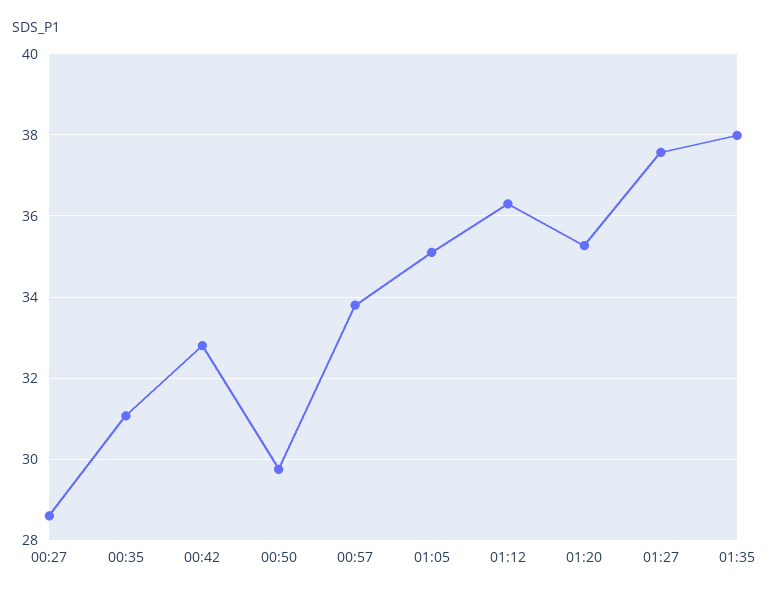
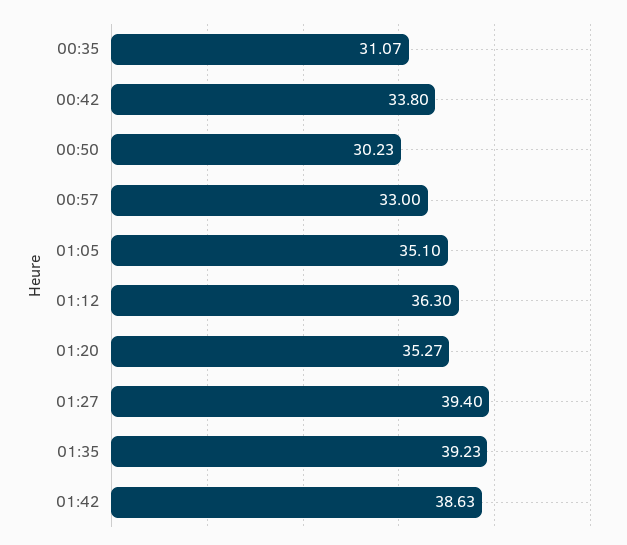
00:27: 28.6 -> none
00:42: 32.8 -> 33.8
00:50: 29.8 -> 30.23
00:57: 33.8 -> 33
01:27: 37.6 -> 39.4
01:35: 38 -> 39.23
01:42: none -> 38.63

